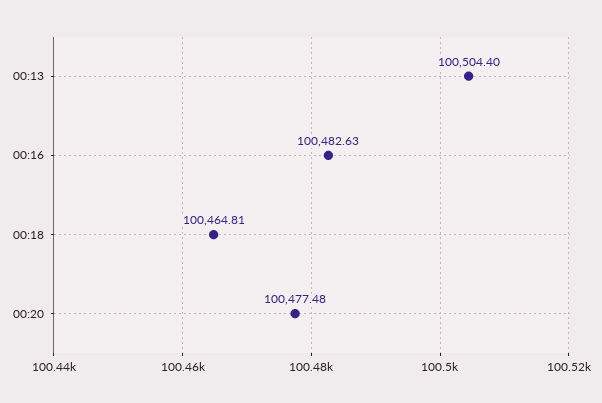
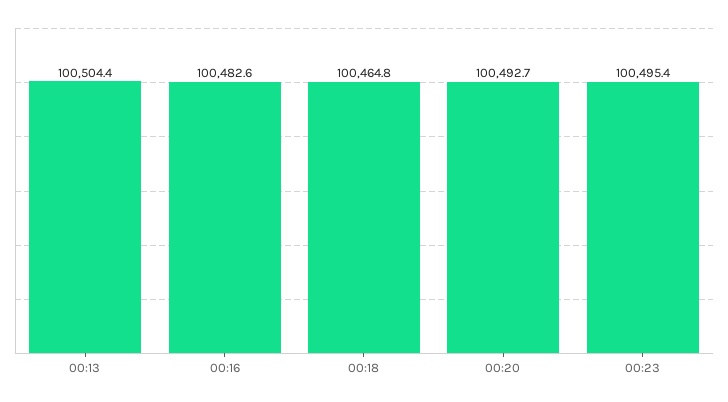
00:20: 100477.48 -> 100492.7
00:23: none -> 100495.4

